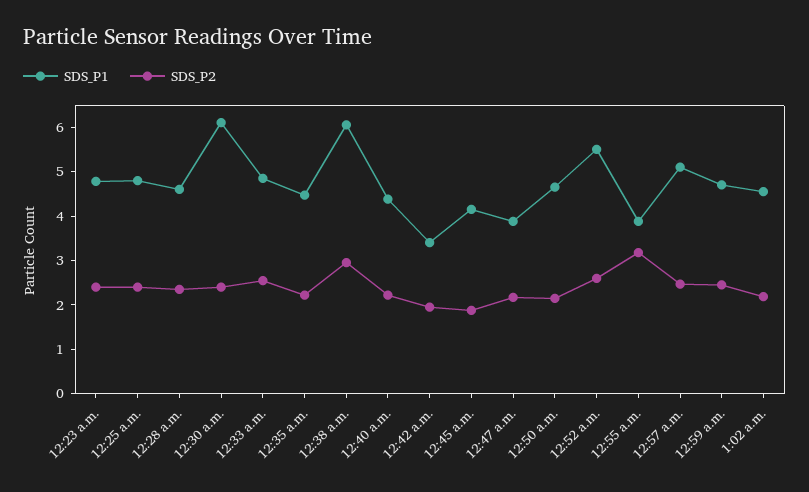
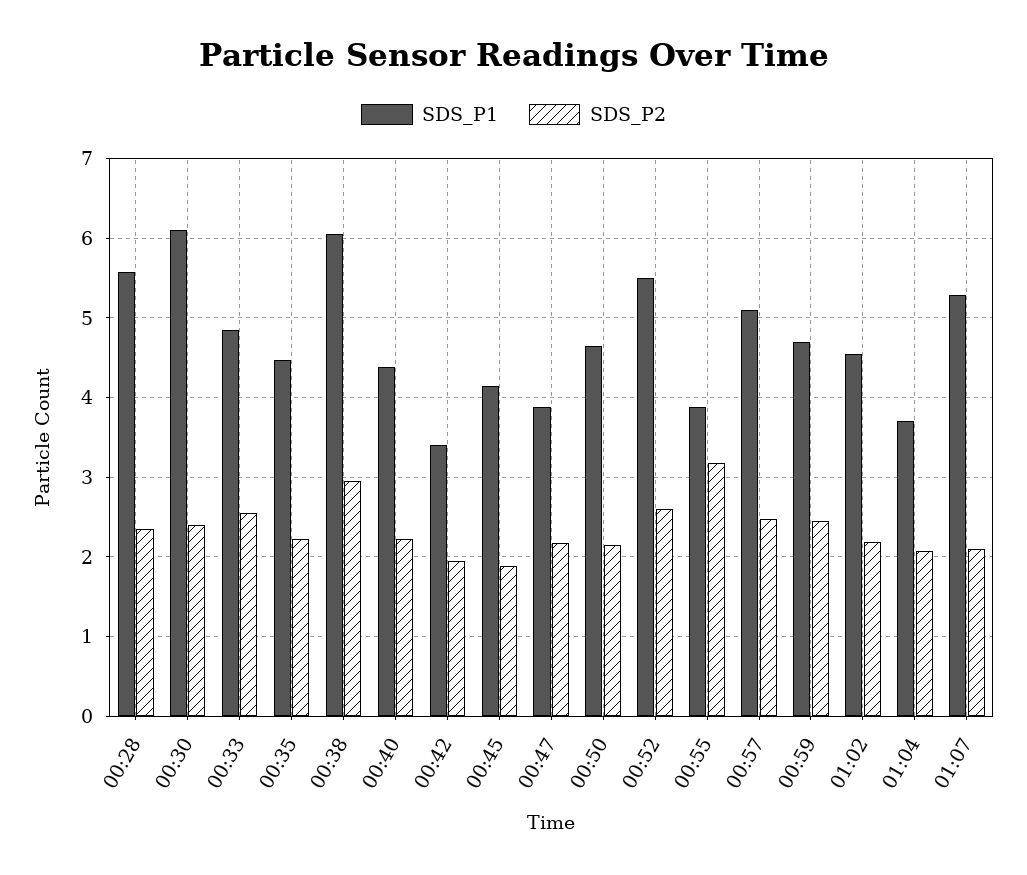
SDS_P1, 12:23 a.m.: 4.8 -> none
SDS_P2, 12:23 a.m.: 2.4 -> none
SDS_P1, 12:25 a.m.: 4.8 -> none
SDS_P2, 12:25 a.m.: 2.4 -> none
SDS_P1, 12:28 a.m.: 4.6 -> 5.6
SDS_P1, 01:04: none -> 3.7
SDS_P2, 01:04: none -> 2.1
SDS_P1, 01:07: none -> 5.3
SDS_P2, 01:07: none -> 2.1

